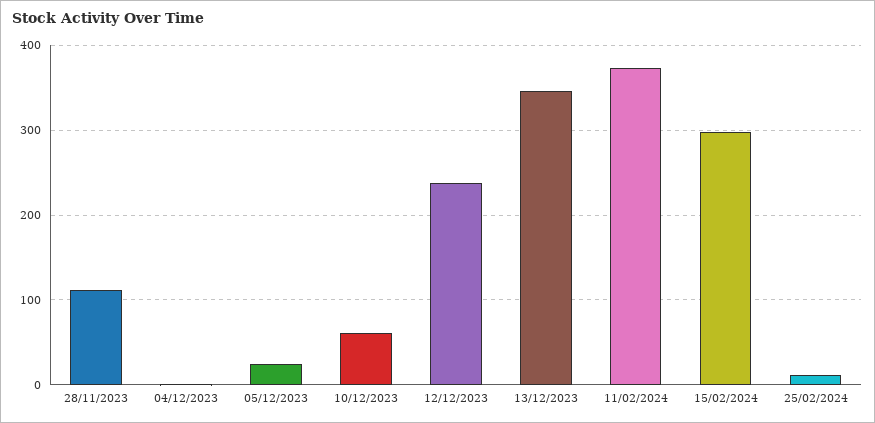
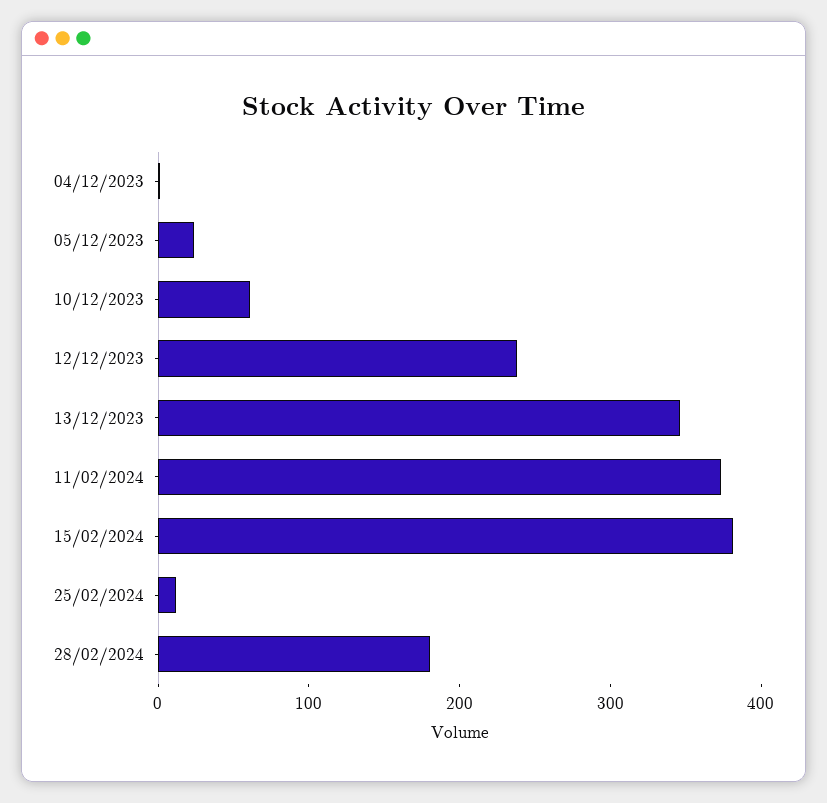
28/11/2023: 110 -> none
15/02/2024: 300 -> 380
28/02/2024: none -> 180

